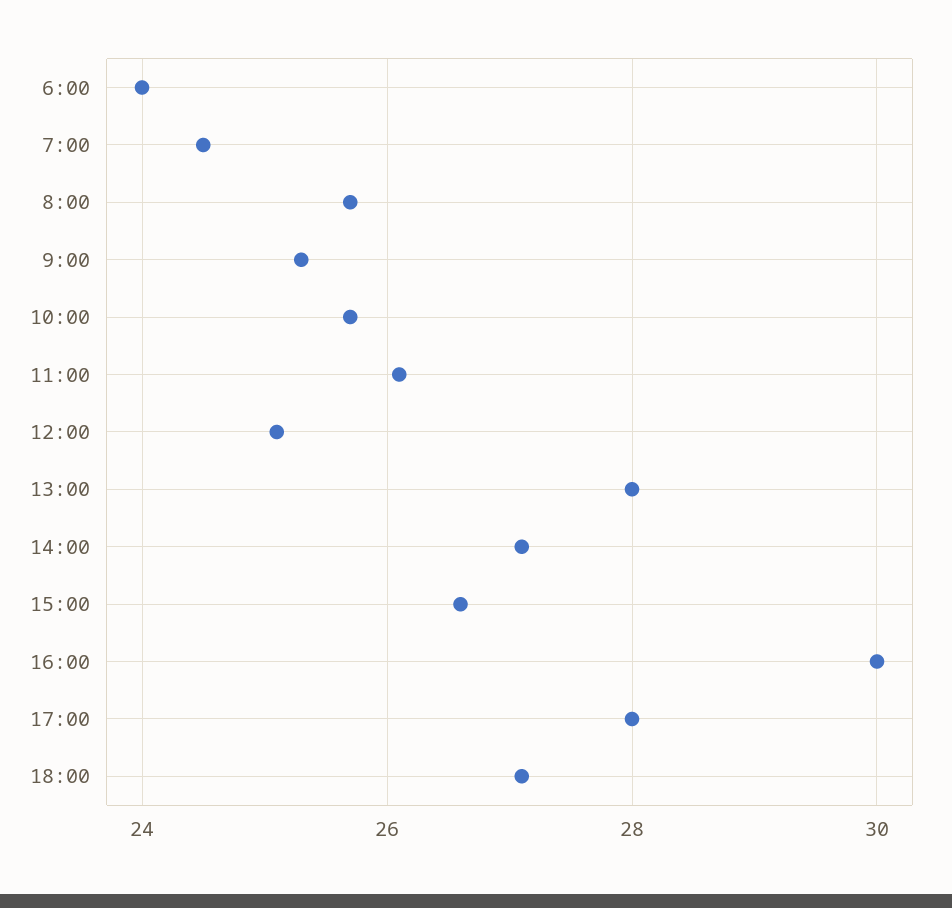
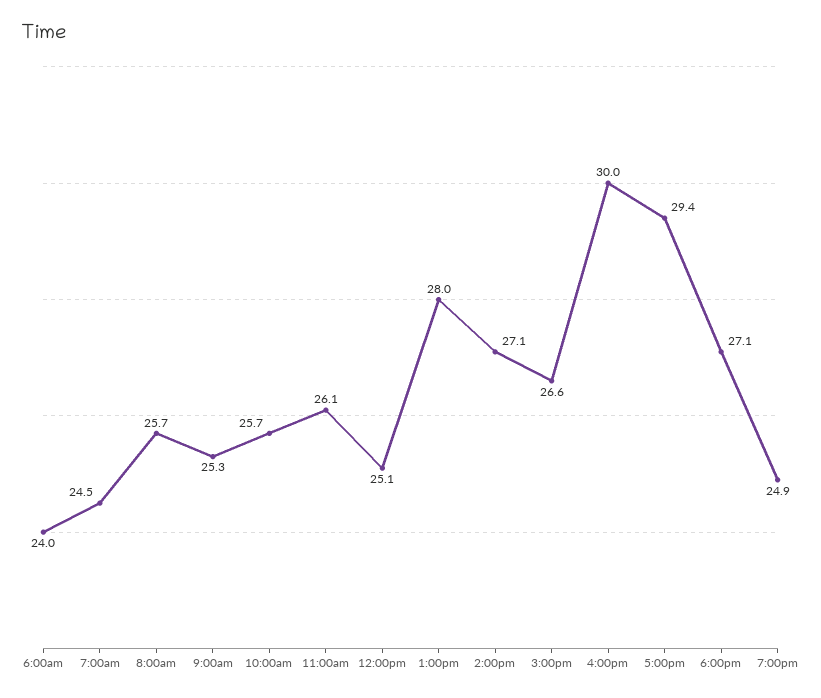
17:00: 28 -> 29.4
7:00pm: none -> 24.9

